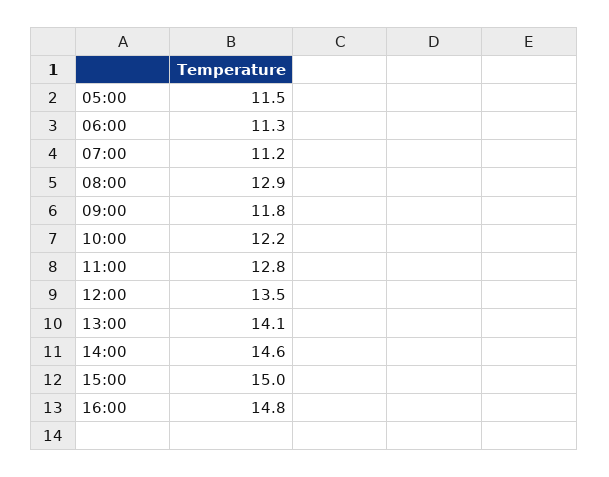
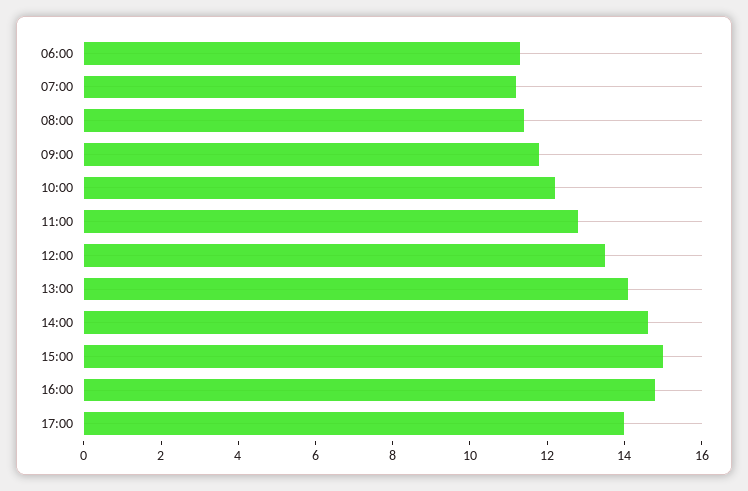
05:00: 11.5 -> none
08:00: 12.9 -> 11.5
17:00: none -> 14

